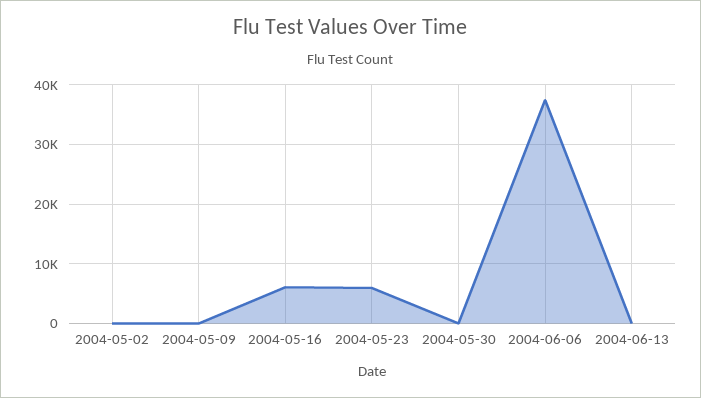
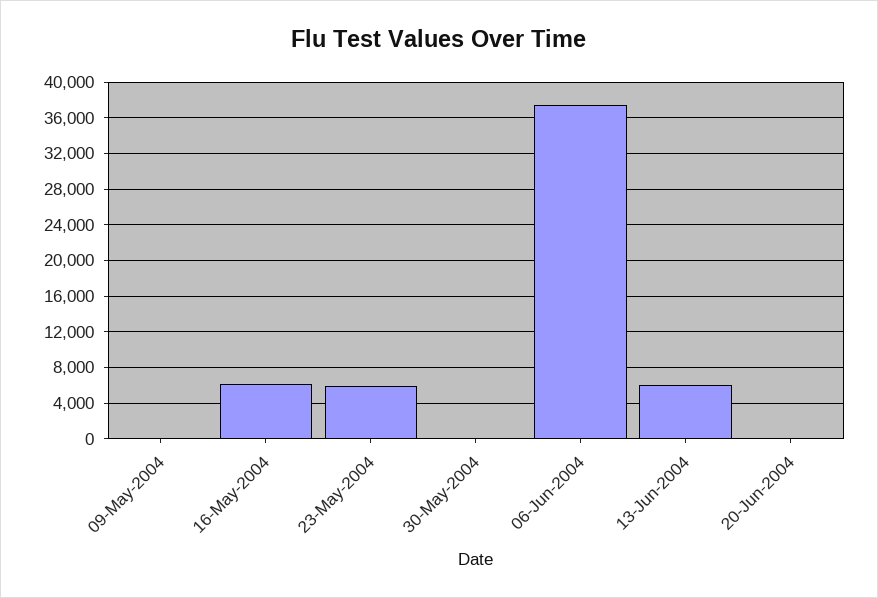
2004-05-02: 0 -> none
2004-06-13: 0 -> 6000
20-Jun-2004: none -> 0

